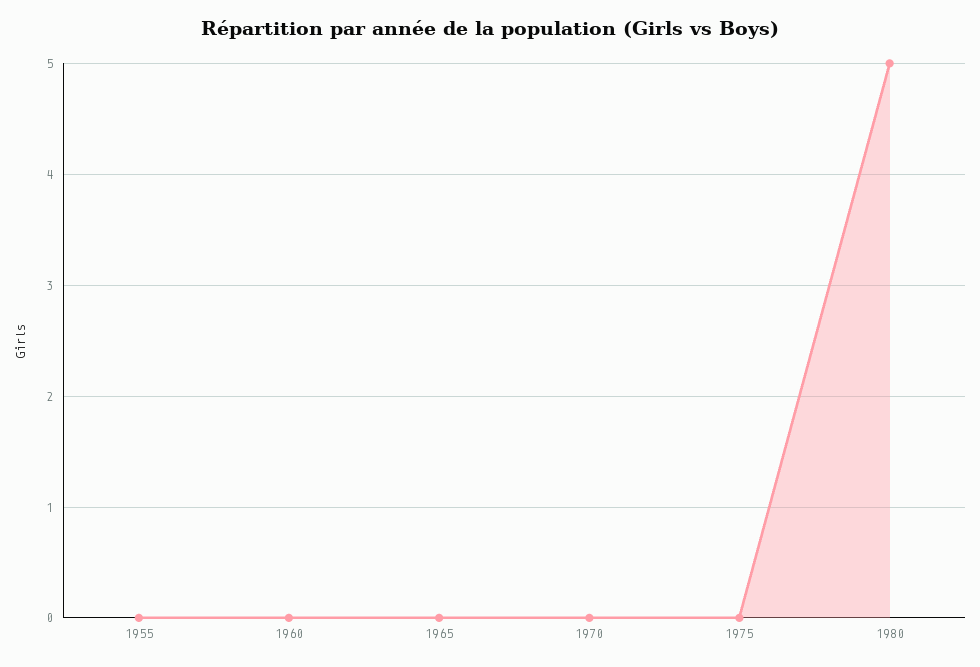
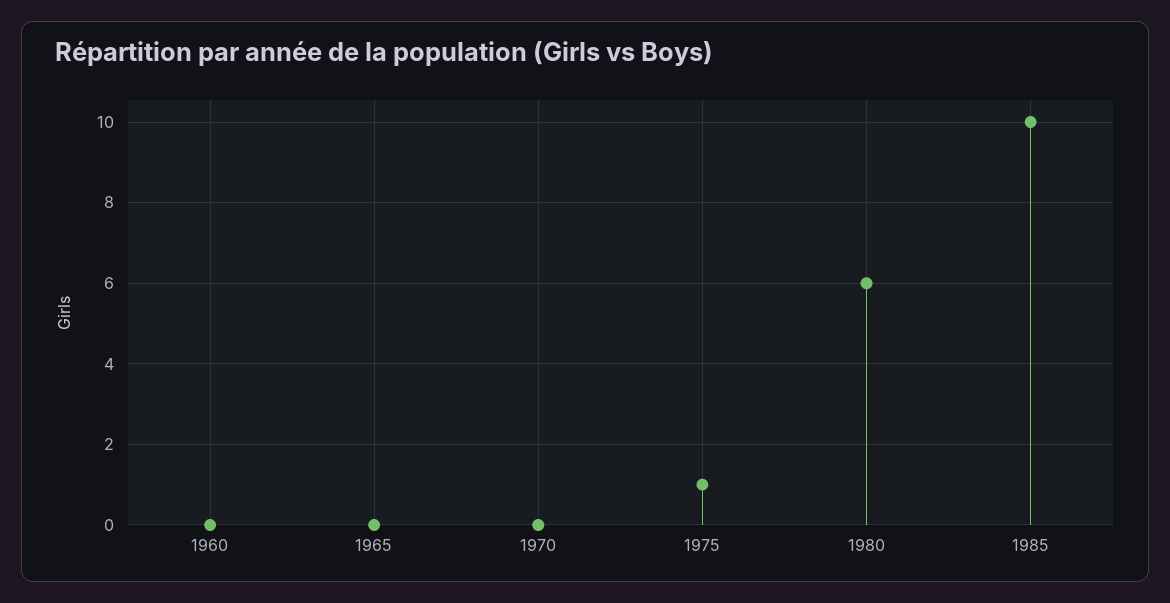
1955: 0 -> none
1975: 0 -> 1
1980: 5 -> 6
1985: none -> 10

